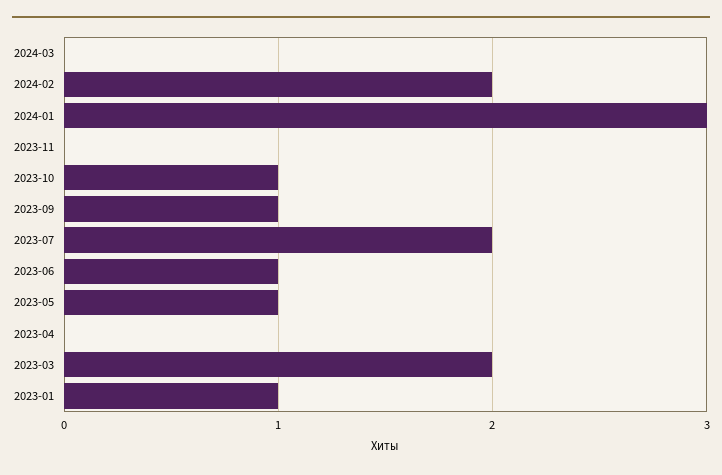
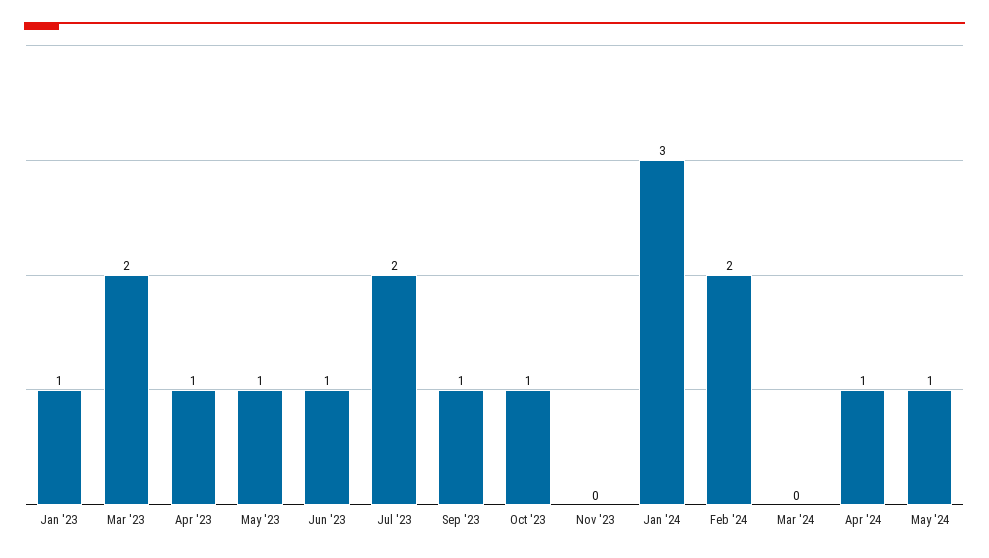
2023-04: 0 -> 1
Apr '24: none -> 1
May '24: none -> 1

